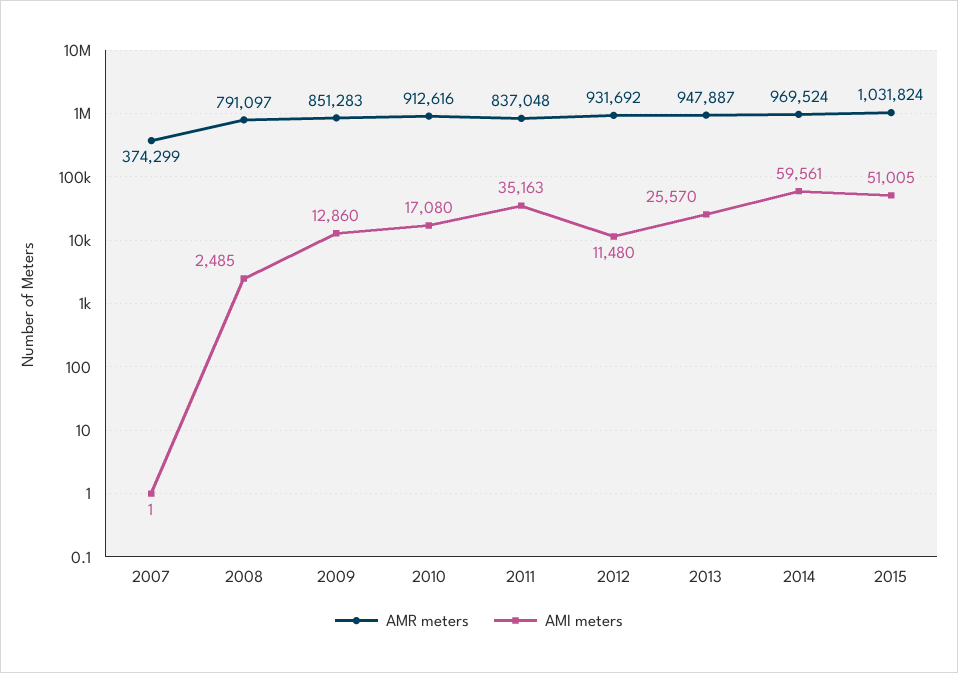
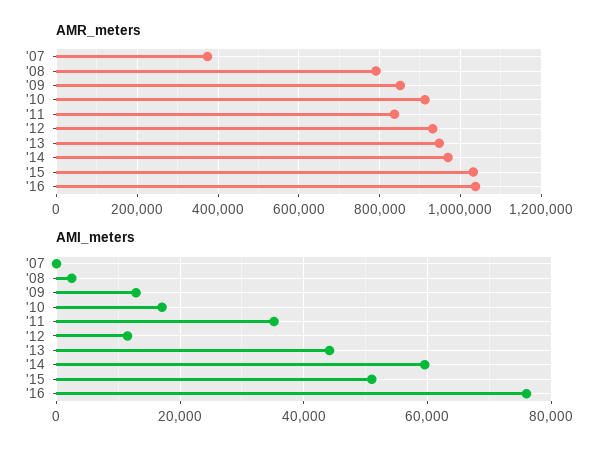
AMI meters, 2013: 25570 -> 44000
AMR meters, '16: none -> 1040000
AMI meters, '16: none -> 76000

